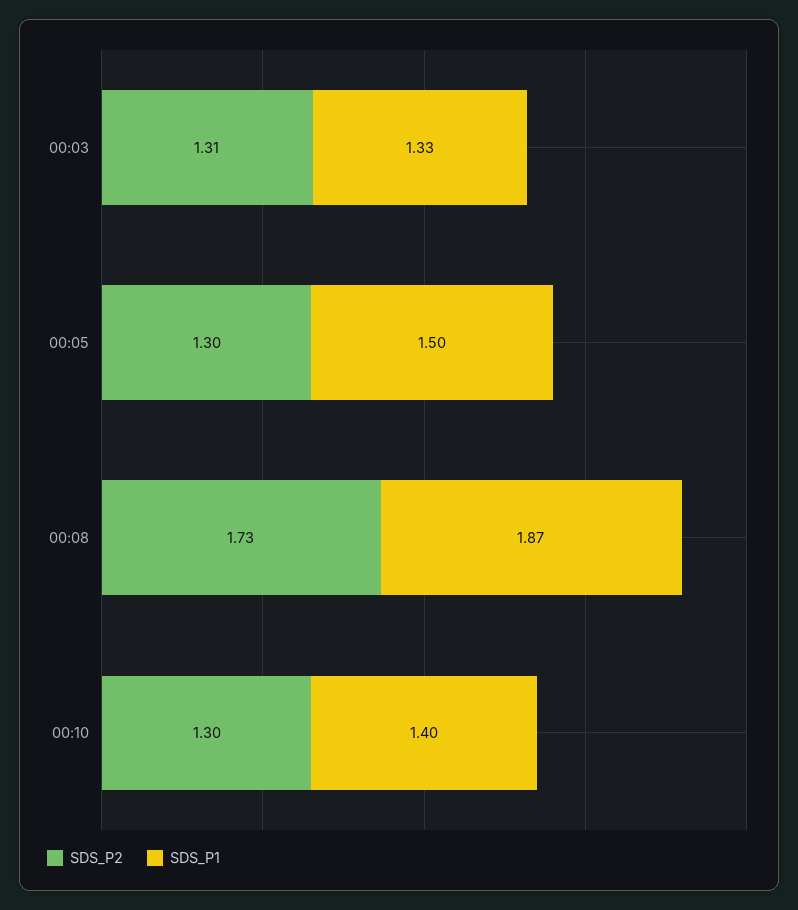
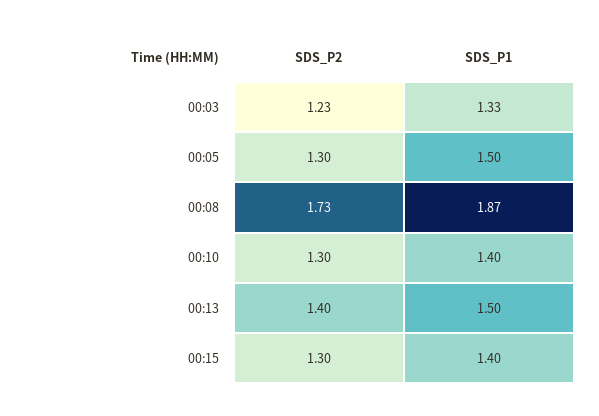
SDS_P2, 00:03: 1.31 -> 1.23
SDS_P2, 00:13: none -> 1.4
SDS_P1, 00:13: none -> 1.5
SDS_P2, 00:15: none -> 1.3
SDS_P1, 00:15: none -> 1.4

